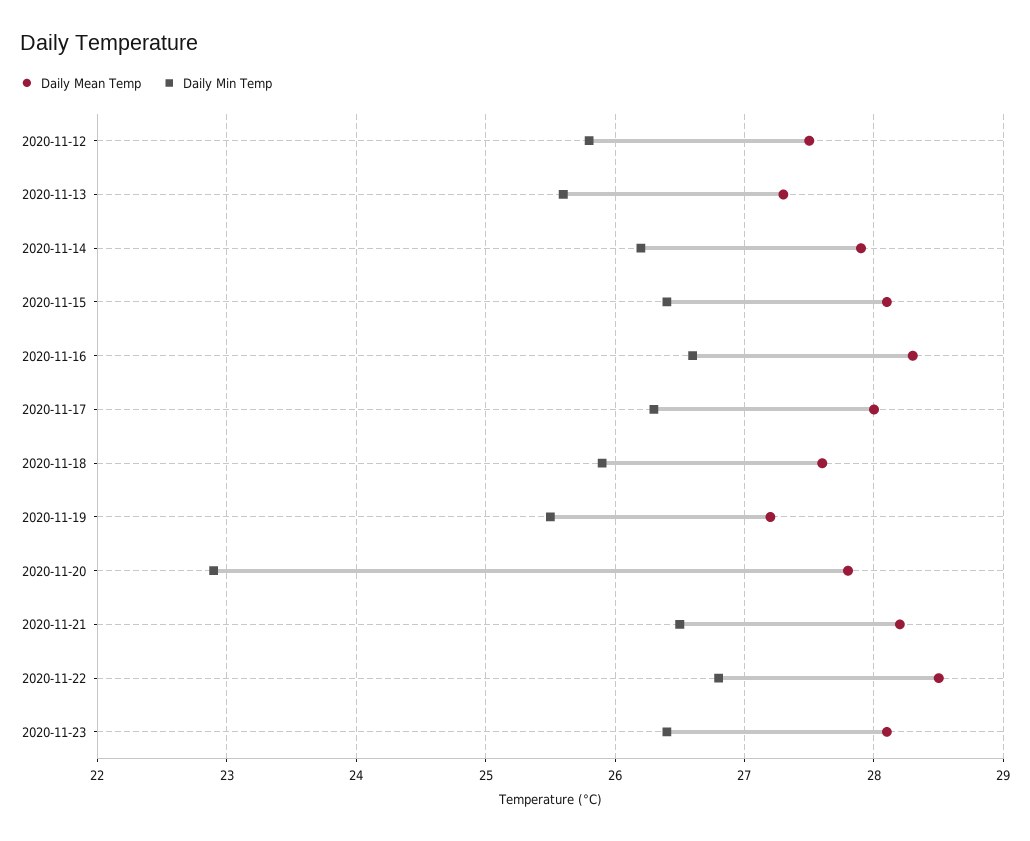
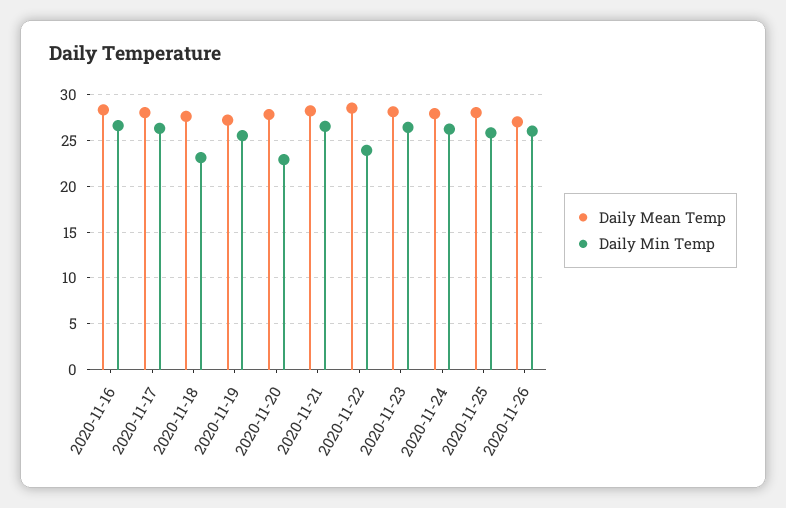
Daily Mean Temp, 2020-11-12: 27.5 -> none
Daily Min Temp, 2020-11-12: 25.8 -> none
Daily Mean Temp, 2020-11-13: 27.3 -> none
Daily Min Temp, 2020-11-13: 25.6 -> none
Daily Mean Temp, 2020-11-14: 27.9 -> none
Daily Min Temp, 2020-11-14: 26.2 -> none
Daily Mean Temp, 2020-11-15: 28.1 -> none
Daily Min Temp, 2020-11-15: 26.4 -> none
Daily Min Temp, 2020-11-18: 25.9 -> 23
Daily Min Temp, 2020-11-22: 26.8 -> 24
Daily Mean Temp, 2020-11-24: none -> 28
Daily Min Temp, 2020-11-24: none -> 26
Daily Mean Temp, 2020-11-25: none -> 28
Daily Min Temp, 2020-11-25: none -> 26
Daily Mean Temp, 2020-11-26: none -> 27
Daily Min Temp, 2020-11-26: none -> 26

